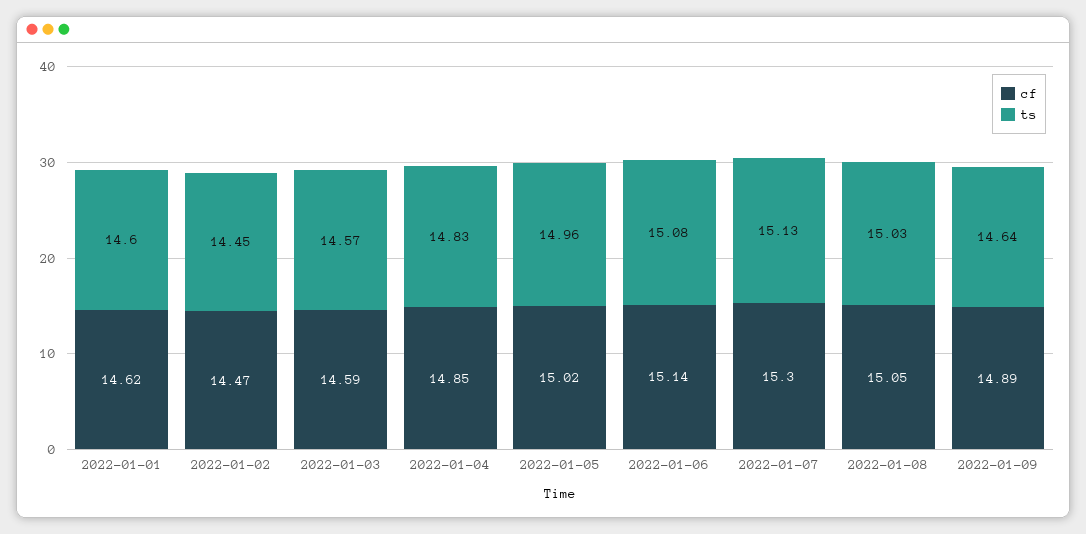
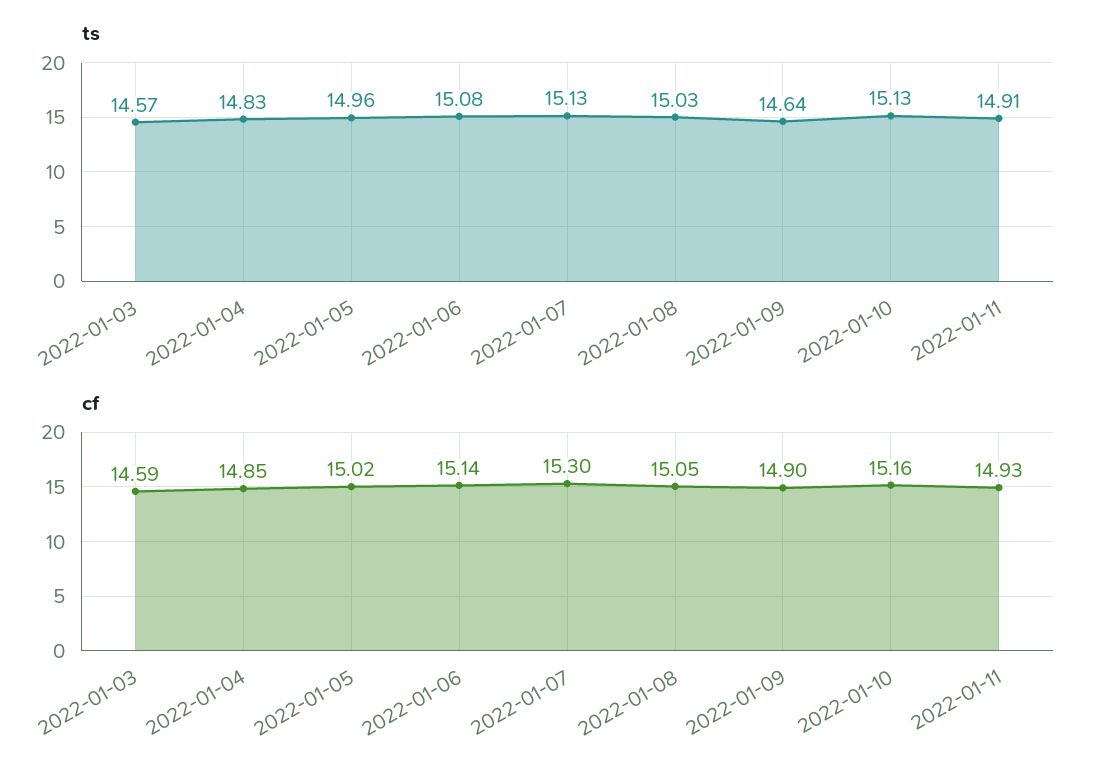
cf, 2022-01-01: 14.62 -> none
ts, 2022-01-01: 14.6 -> none
cf, 2022-01-02: 14.47 -> none
ts, 2022-01-02: 14.45 -> none
cf, 2022-01-09: 14.89 -> 14.9
ts, 2022-01-10: none -> 15.13
ts, 2022-01-11: none -> 14.91
cf, 2022-01-10: none -> 15.16
cf, 2022-01-11: none -> 14.93

